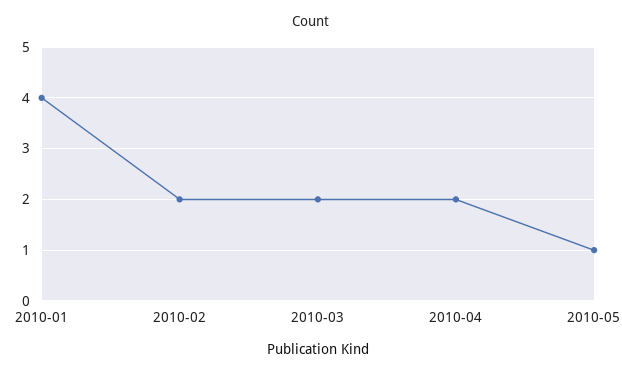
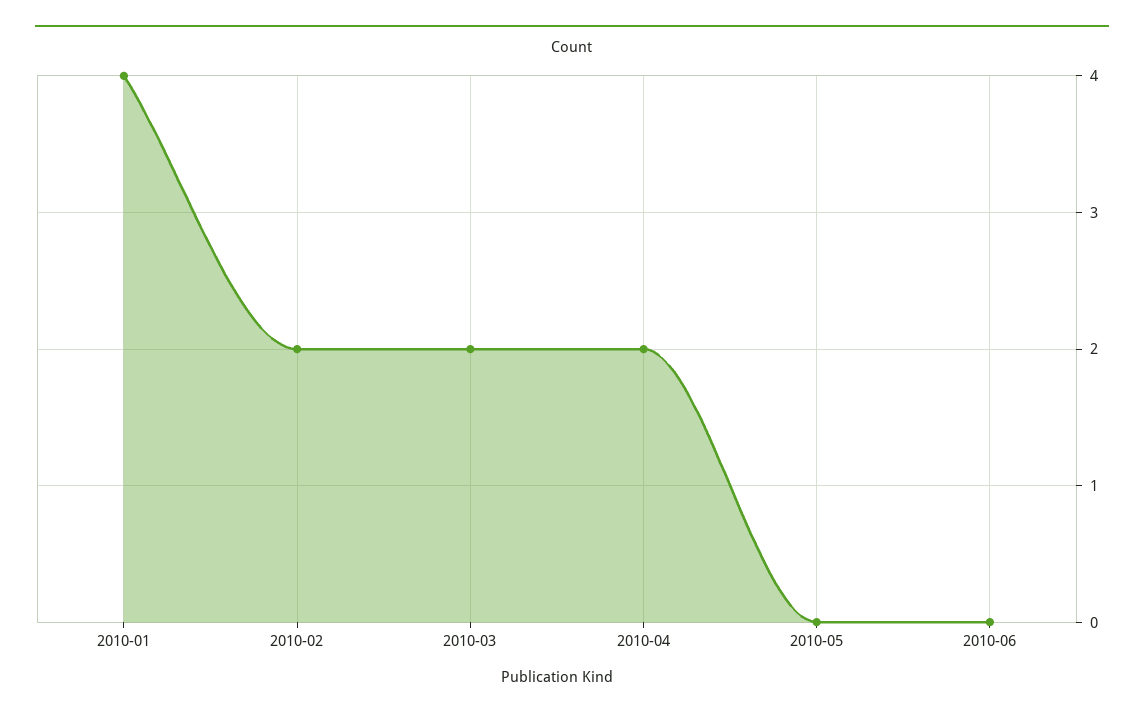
2010-05: 1 -> 0
2010-06: none -> 0

